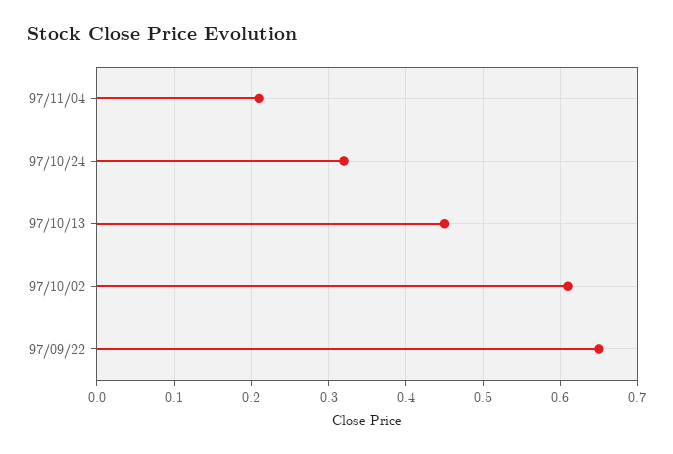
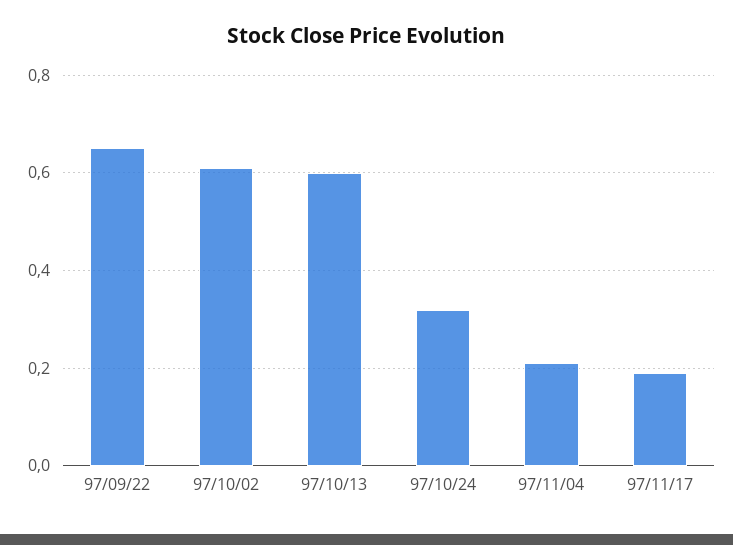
97/10/13: 0.45 -> 0.6
97/11/17: none -> 0.2

